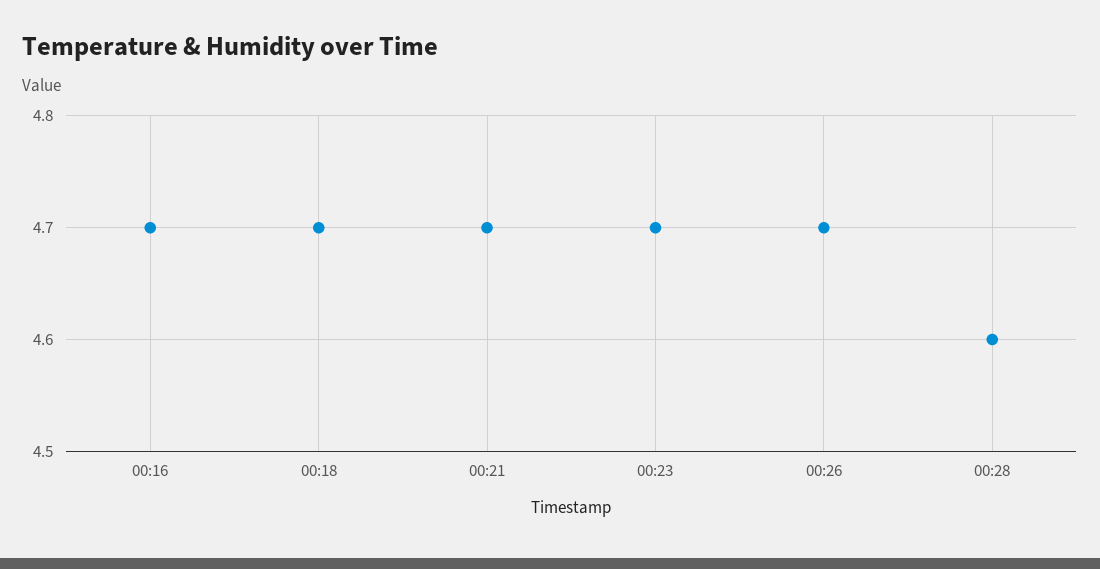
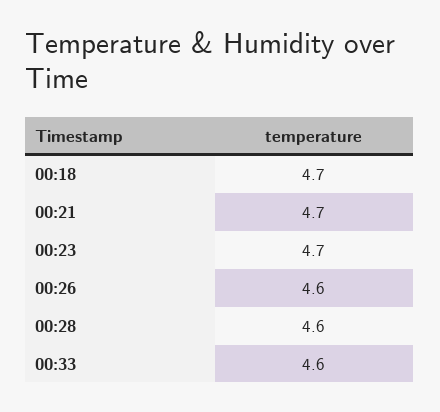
00:16: 4.7 -> none
00:26: 4.7 -> 4.6
00:33: none -> 4.6

